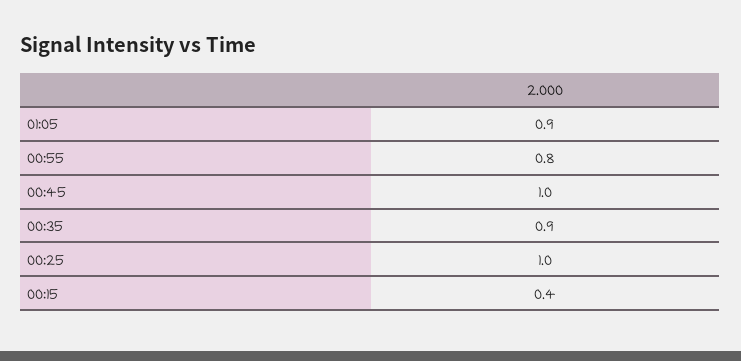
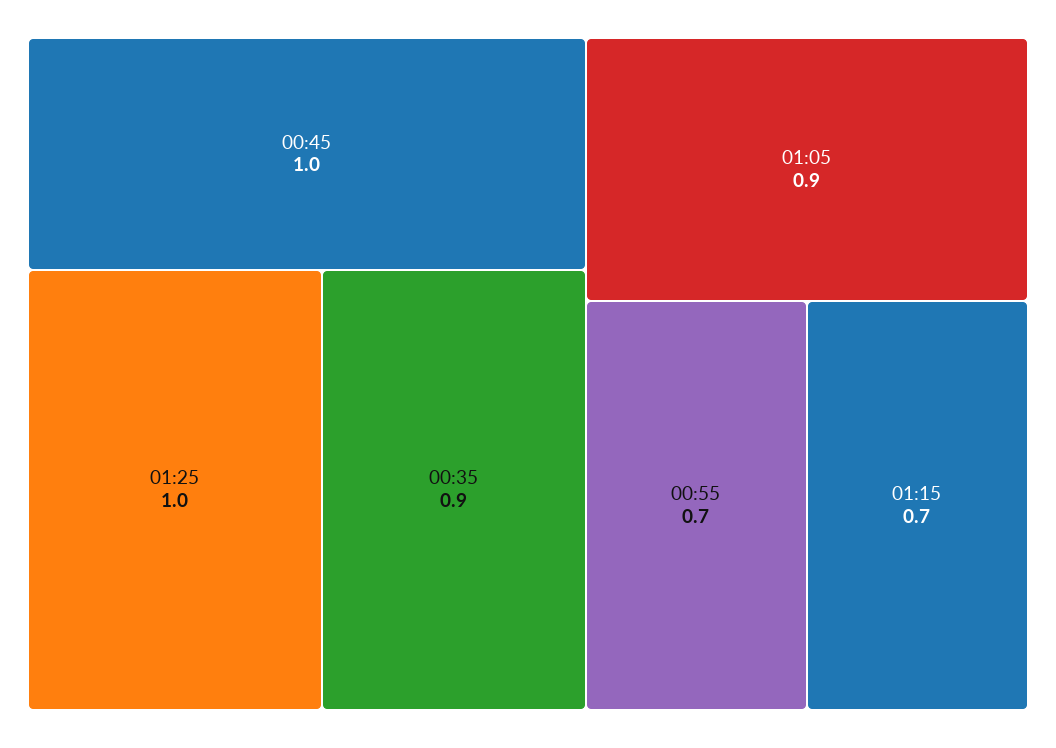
00:55: 0.8 -> 0.7
00:25: 1 -> none
00:15: 0.4 -> none
01:25: none -> 1
01:15: none -> 0.7

